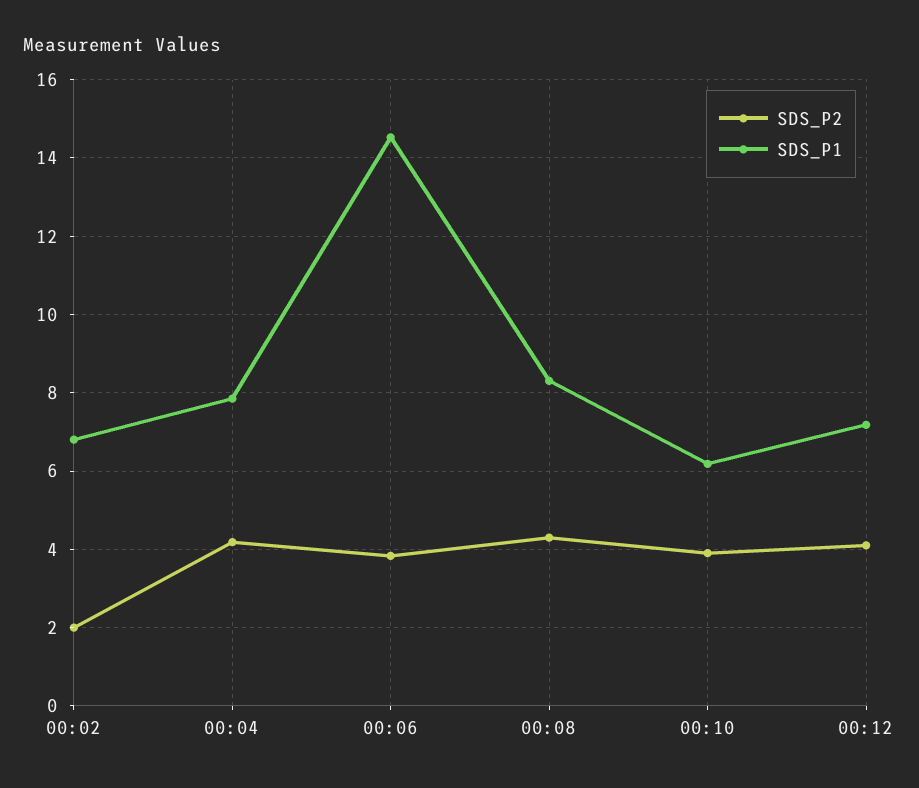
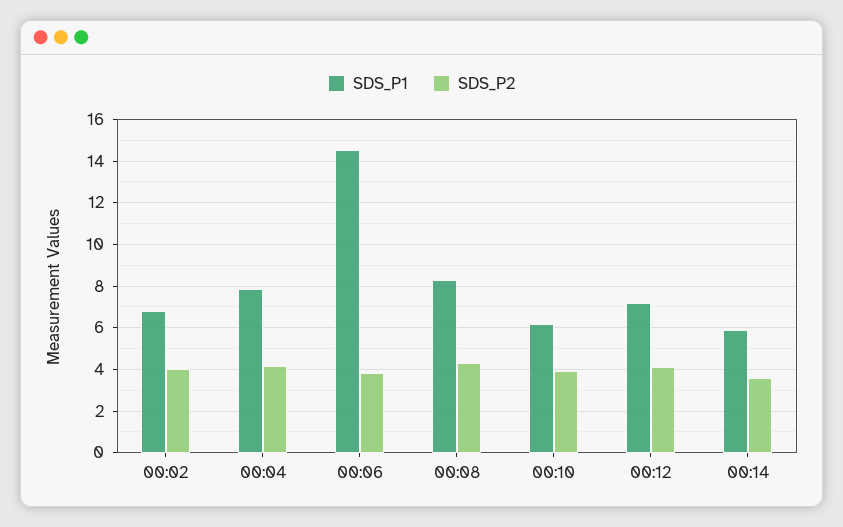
SDS_P2, 00:02: 2 -> 4
SDS_P1, 00:14: none -> 6
SDS_P2, 00:14: none -> 3.5

